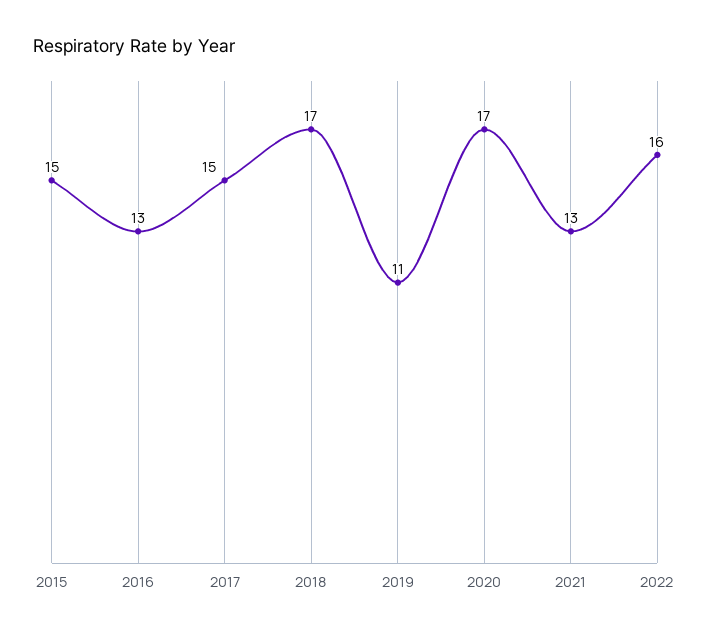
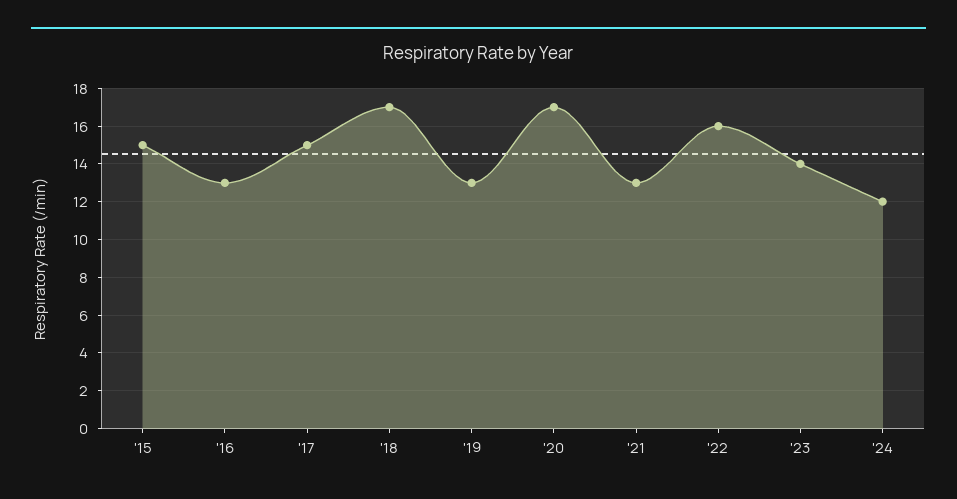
2019: 11 -> 13
'23: none -> 14
'24: none -> 12

